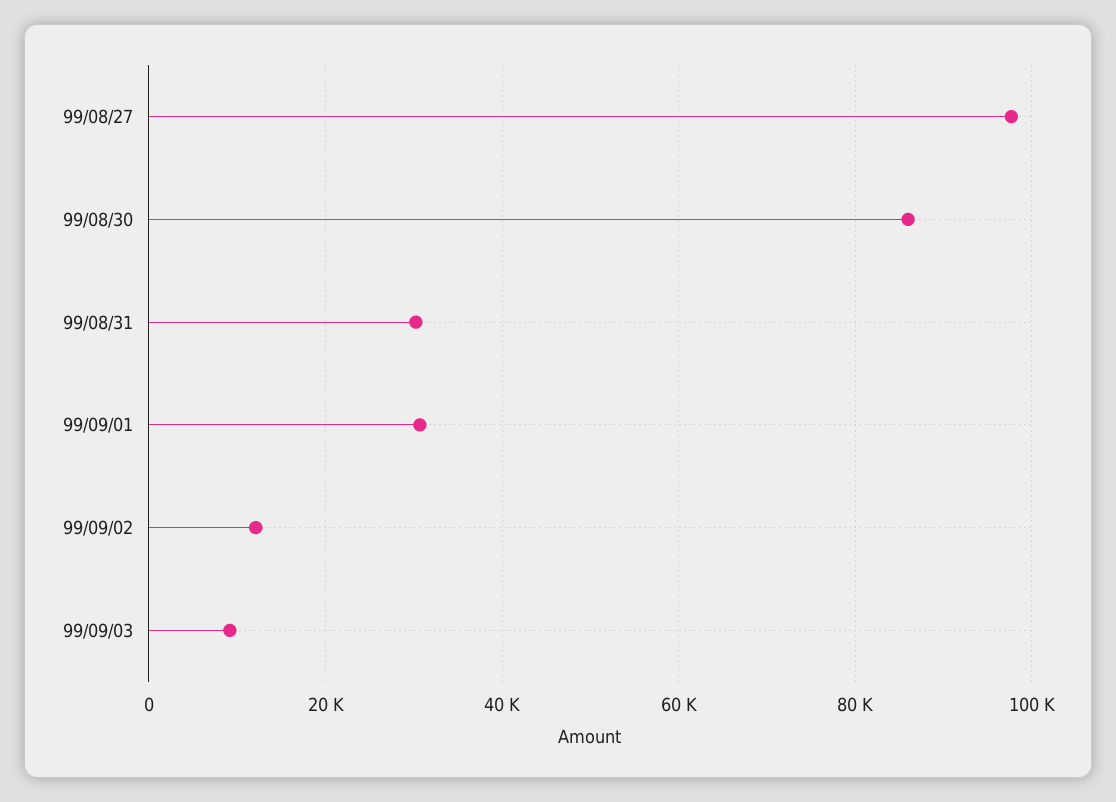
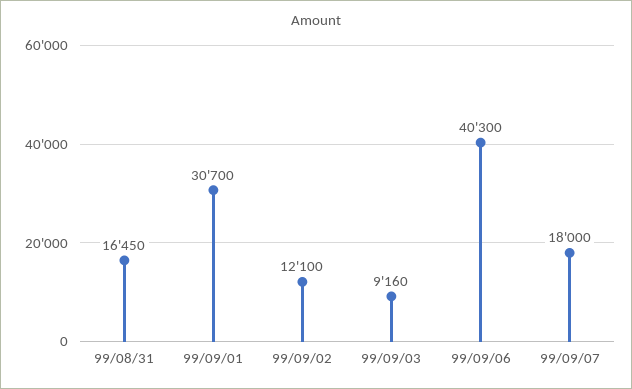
99/08/27: 98000 -> none
99/08/30: 86000 -> none
99/08/31: 30000 -> 16450
99/09/06: none -> 40300
99/09/07: none -> 18000

